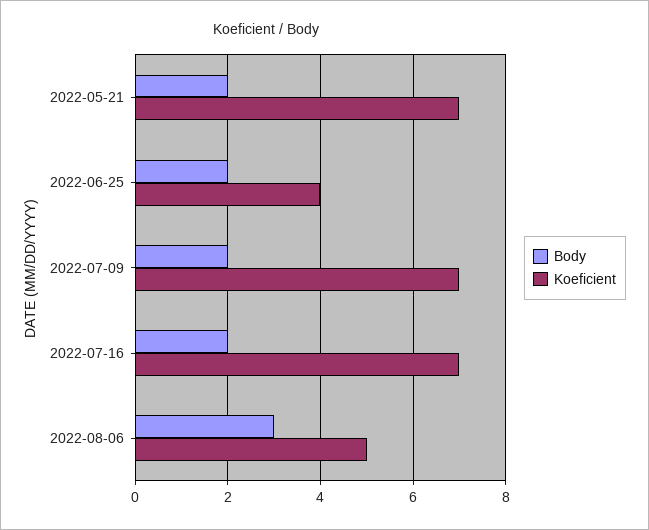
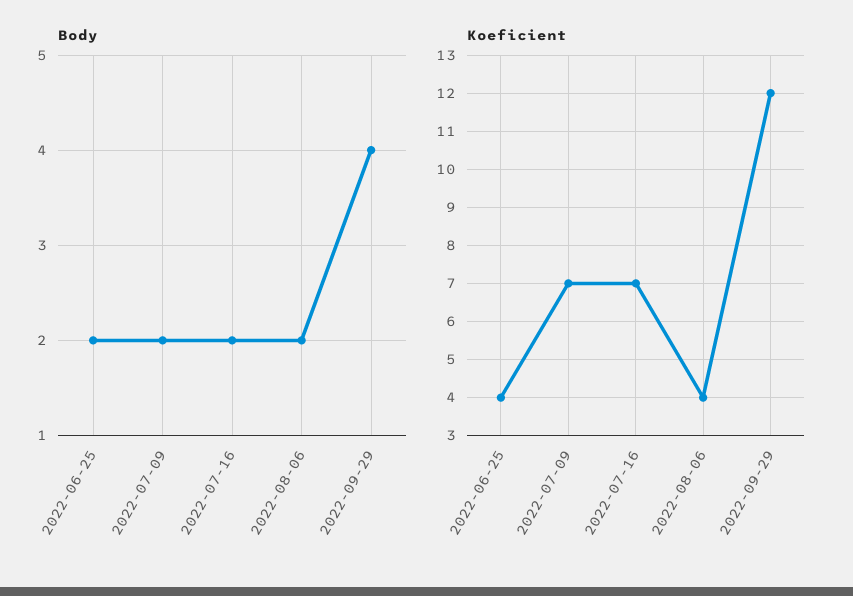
Body, 2022-05-21: 2 -> none
Koeficient, 2022-05-21: 7 -> none
Body, 2022-08-06: 3 -> 2
Koeficient, 2022-08-06: 5 -> 4
Body, 2022-09-29: none -> 4
Koeficient, 2022-09-29: none -> 12

